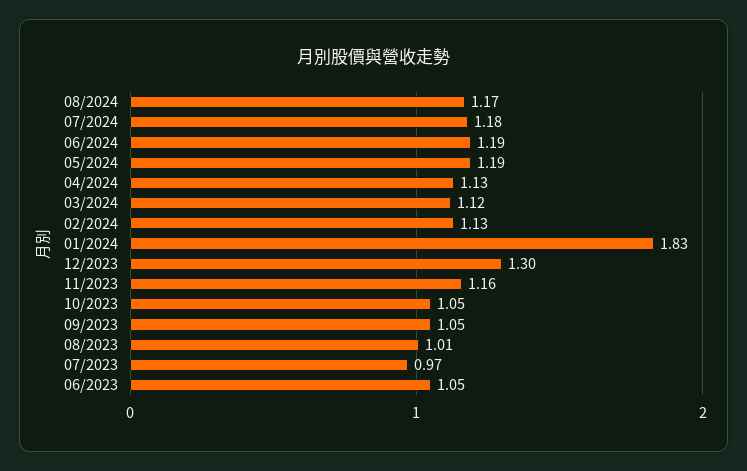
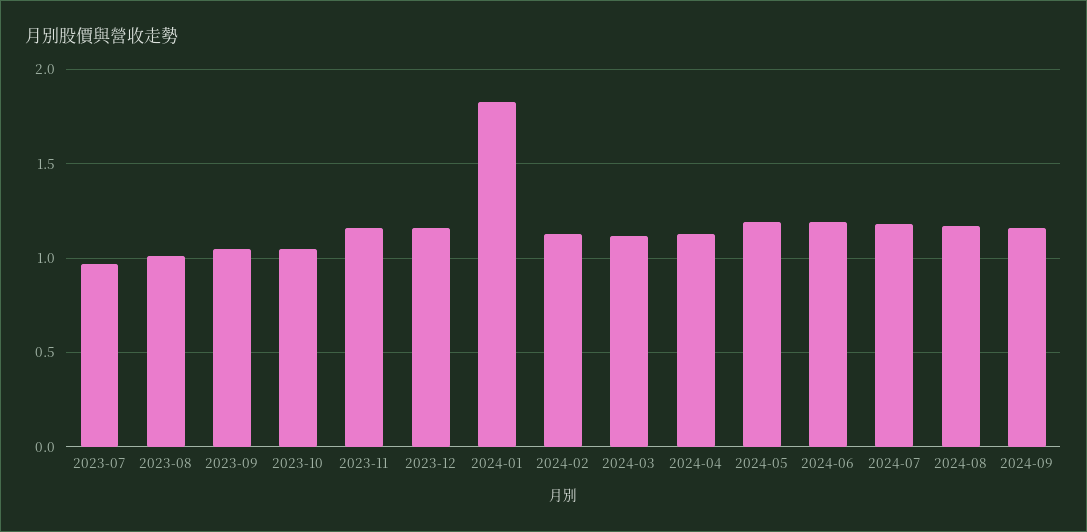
12/2023: 1.3 -> 1.15
06/2023: 1.05 -> none
2024-09: none -> 1.15

